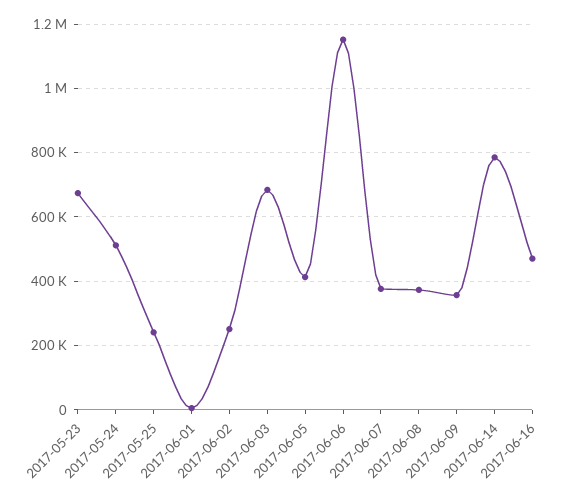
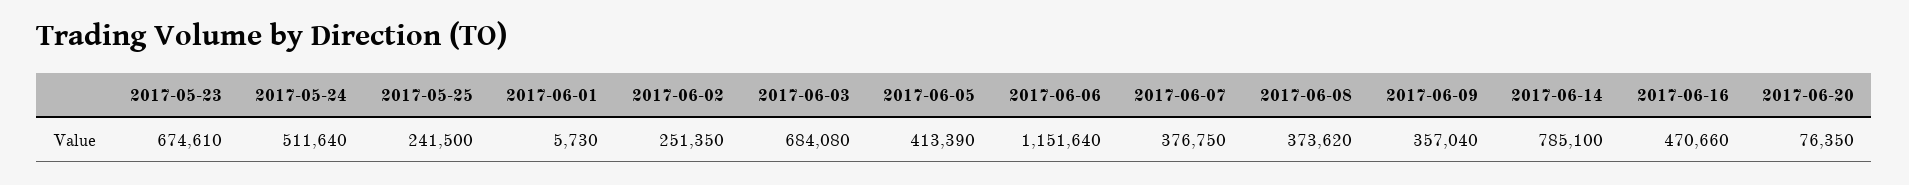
2017-06-20: none -> 76350

